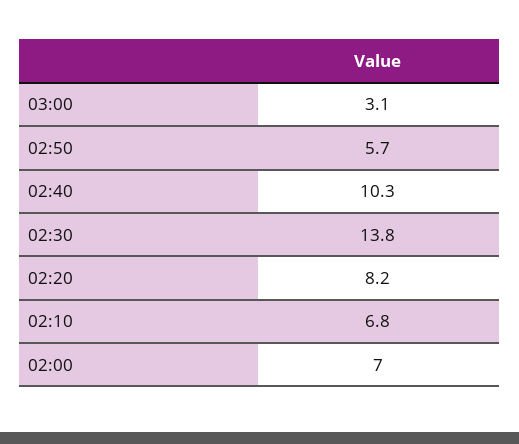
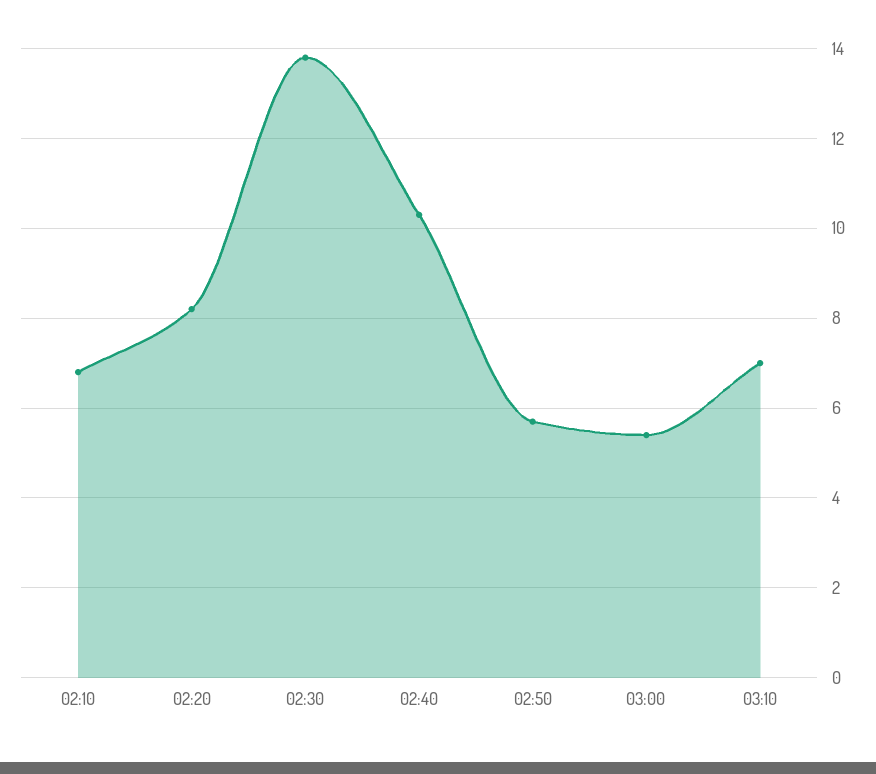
03:00: 3.1 -> 5.5
02:00: 7 -> none
03:10: none -> 7

